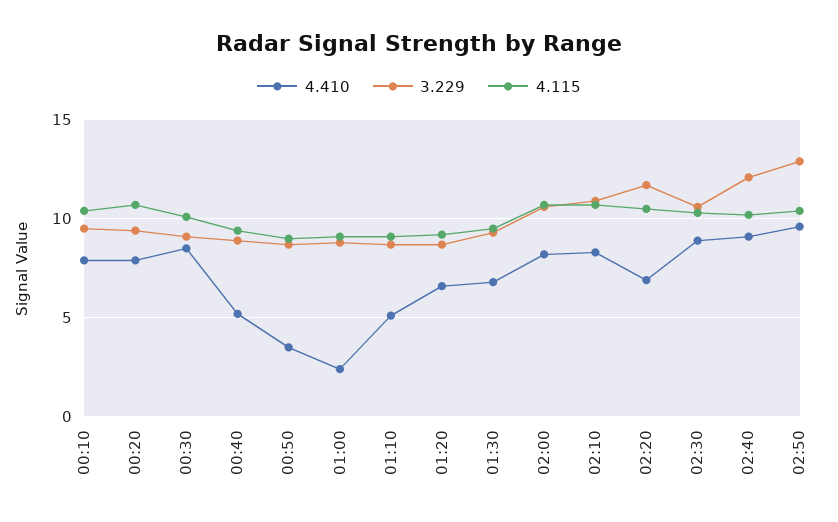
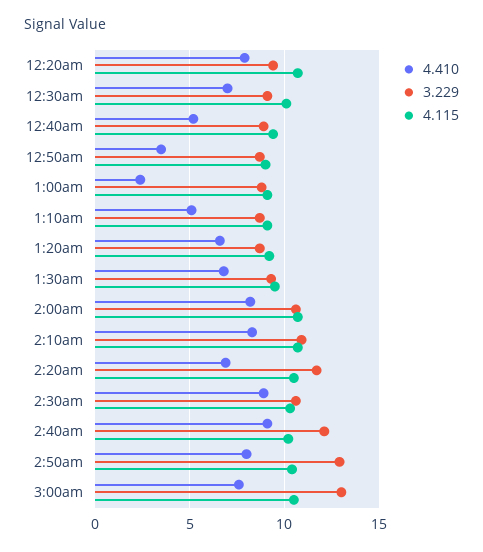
4.410, 00:10: 8 -> none
3.229, 00:10: 9.5 -> none
4.115, 00:10: 10.5 -> none
4.410, 00:30: 8.5 -> 7
4.410, 02:50: 9.5 -> 8
4.410, 3:00am: none -> 7.5
3.229, 3:00am: none -> 13
4.115, 3:00am: none -> 10.5

